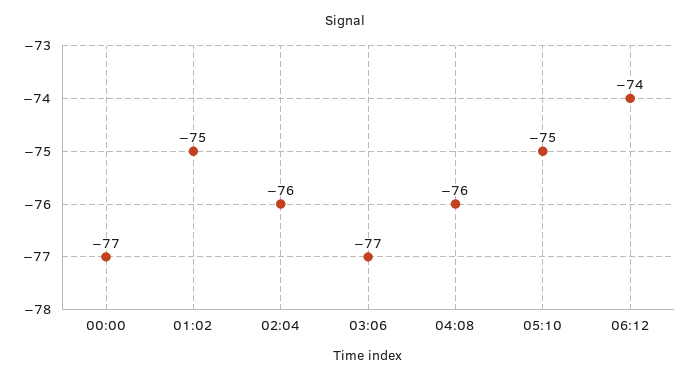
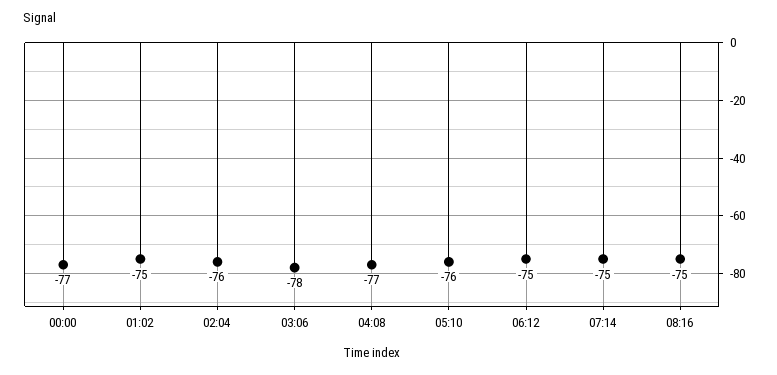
03:06: -77 -> -78
04:08: -76 -> -77
05:10: -75 -> -76
06:12: -74 -> -75
07:14: none -> -75
08:16: none -> -75

